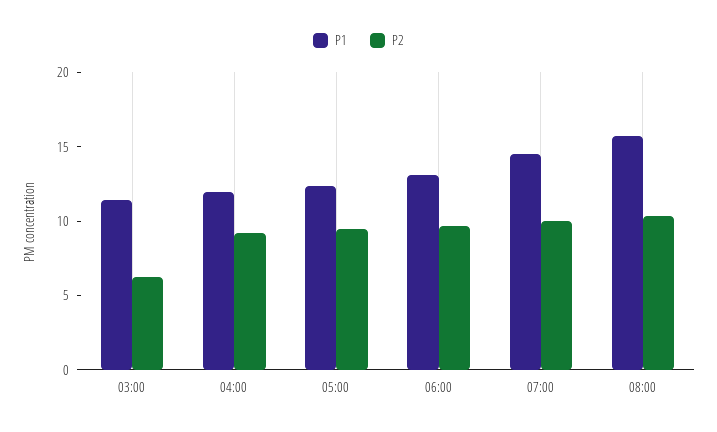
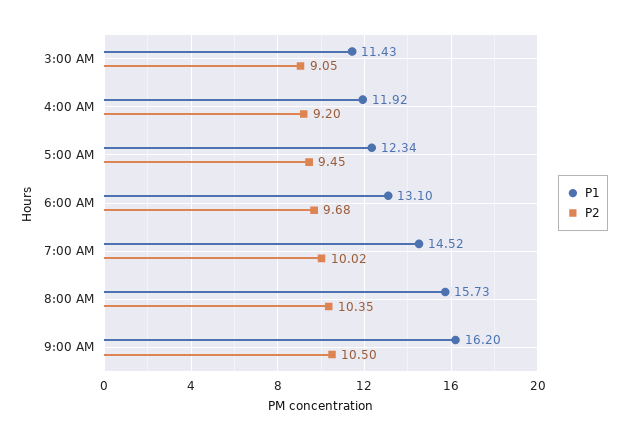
P2, 03:00: 6 -> 9.05
P1, 9:00 AM: none -> 16.2
P2, 9:00 AM: none -> 10.5

